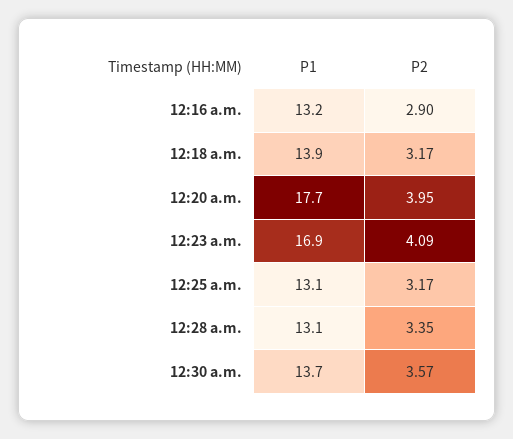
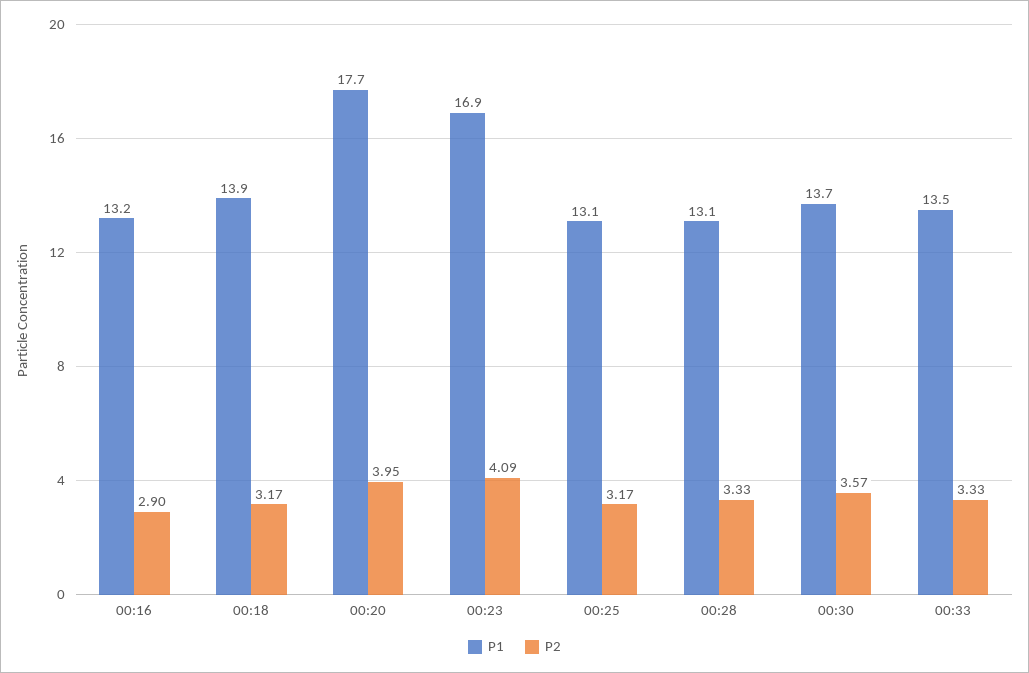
P2, 12:28 a.m.: 3.35 -> 3.33
P1, 00:33: none -> 13.5
P2, 00:33: none -> 3.33

